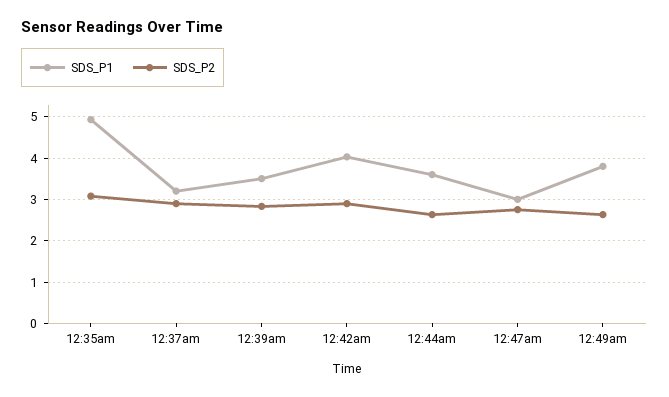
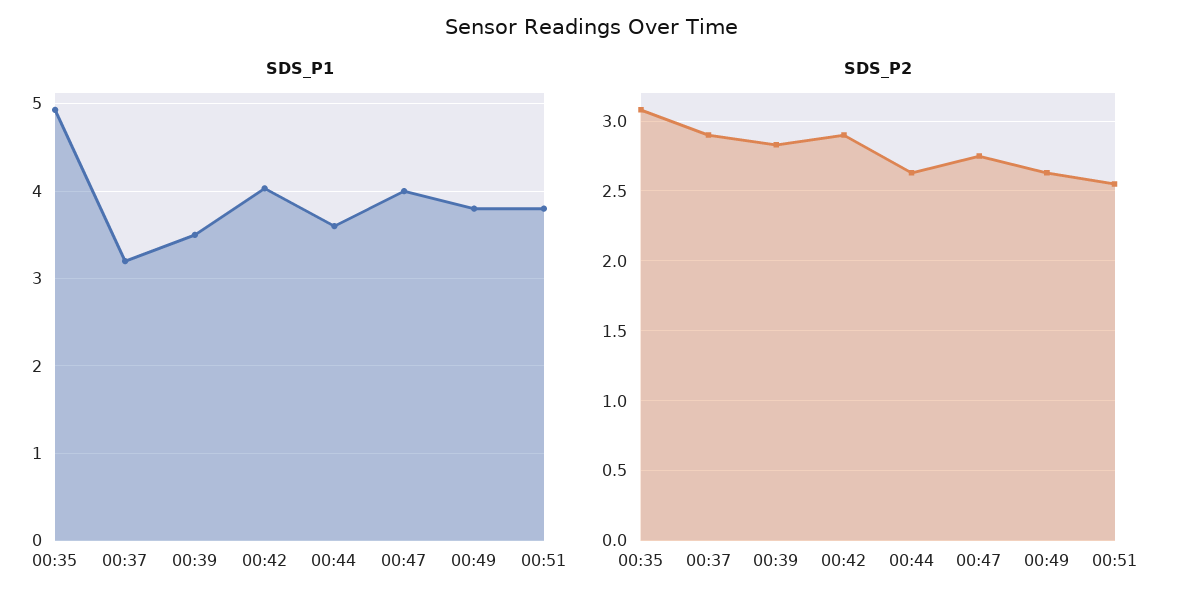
SDS_P1, 12:47am: 3 -> 4
SDS_P1, 00:51: none -> 3.8
SDS_P2, 00:51: none -> 2.55

